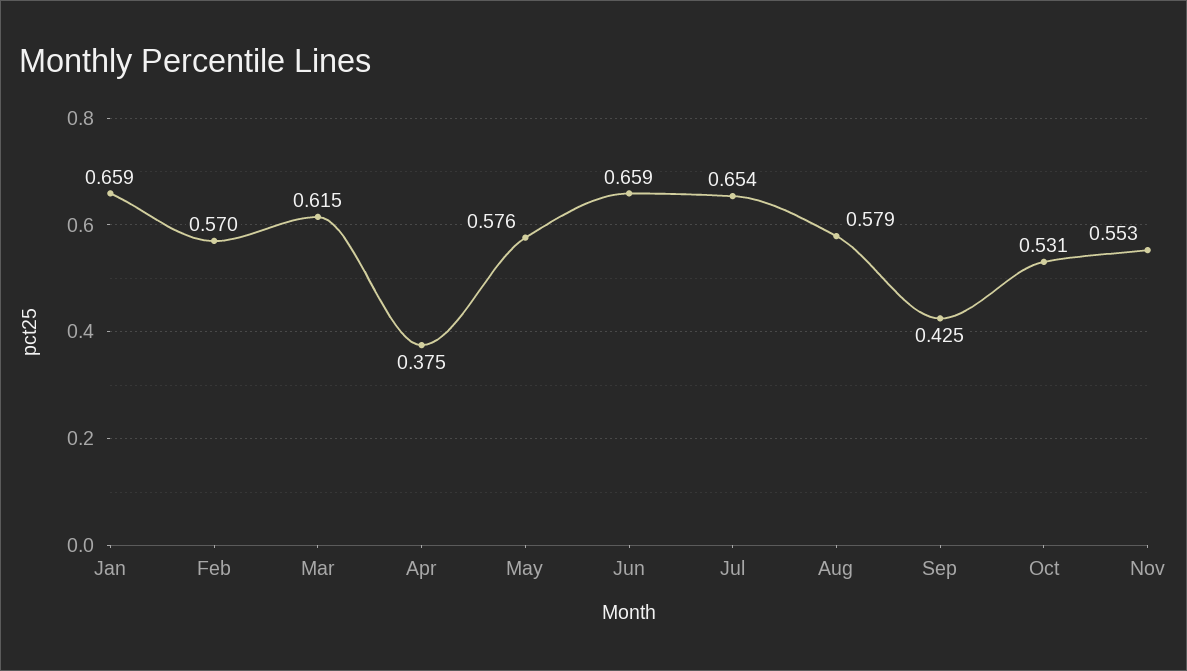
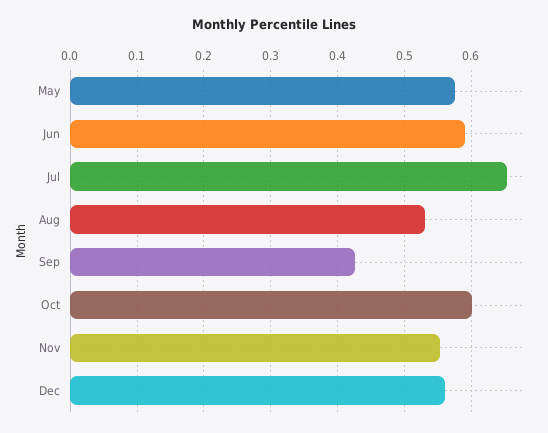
Jan: 0.659 -> none
Feb: 0.57 -> none
Mar: 0.615 -> none
Apr: 0.375 -> none
Jun: 0.659 -> 0.59
Aug: 0.579 -> 0.53
Oct: 0.531 -> 0.6
Dec: none -> 0.56

